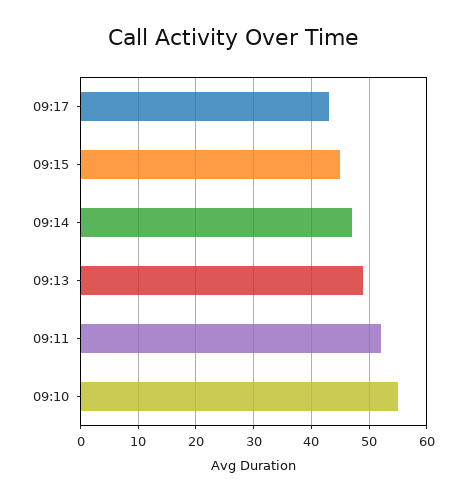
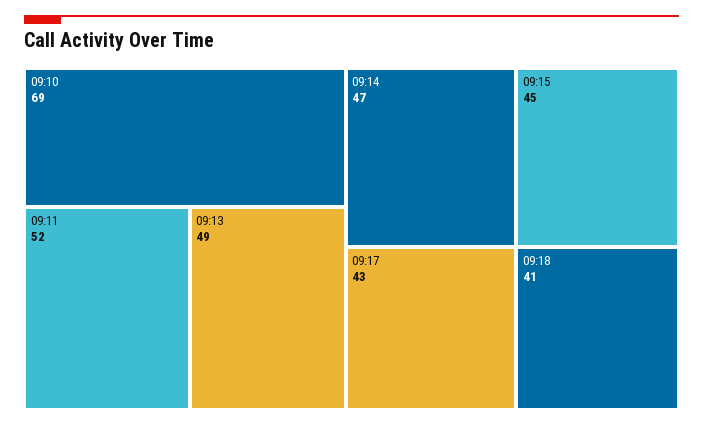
09:10: 55 -> 69
09:18: none -> 41

